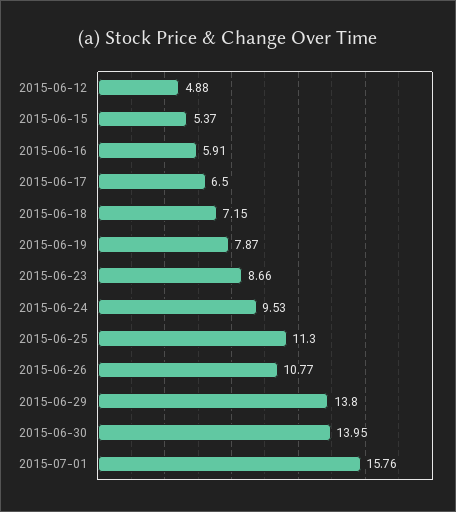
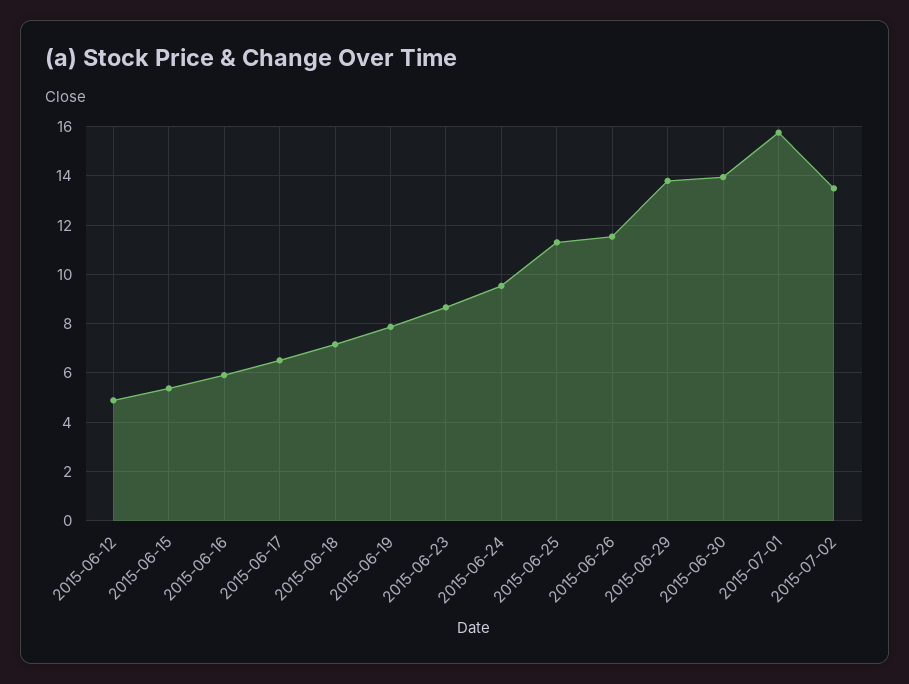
2015-06-26: 10.77 -> 11.5
2015-07-02: none -> 13.5

